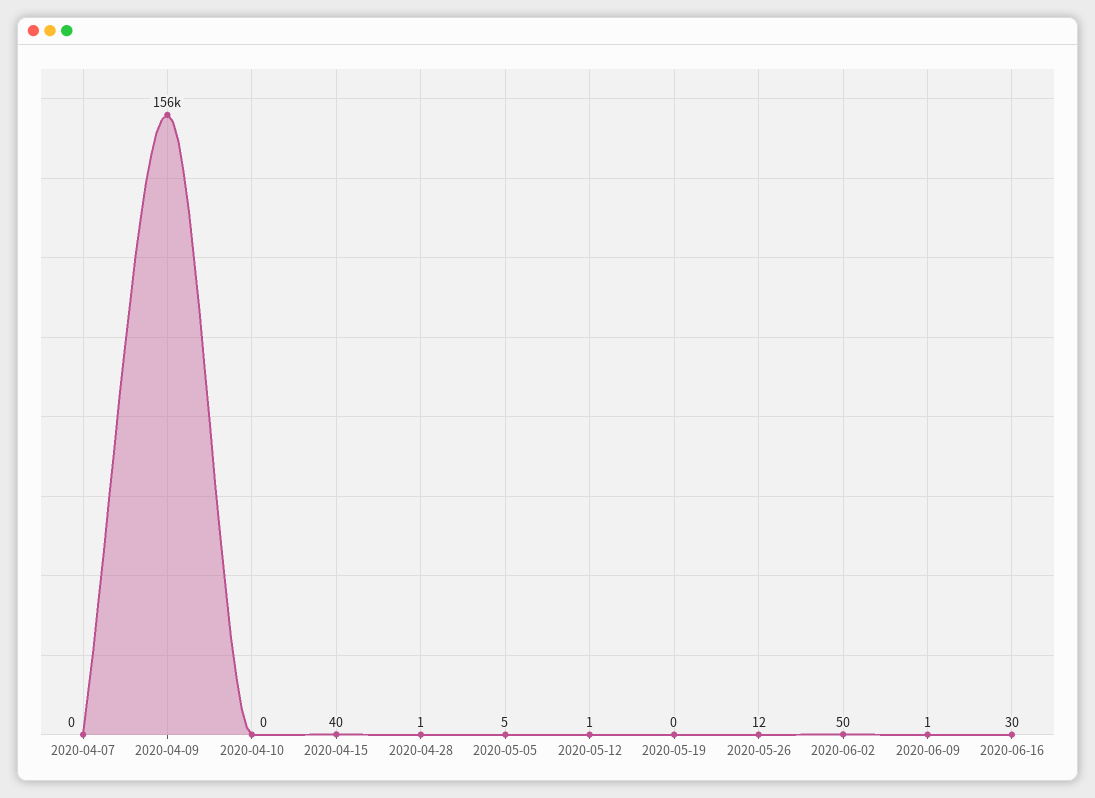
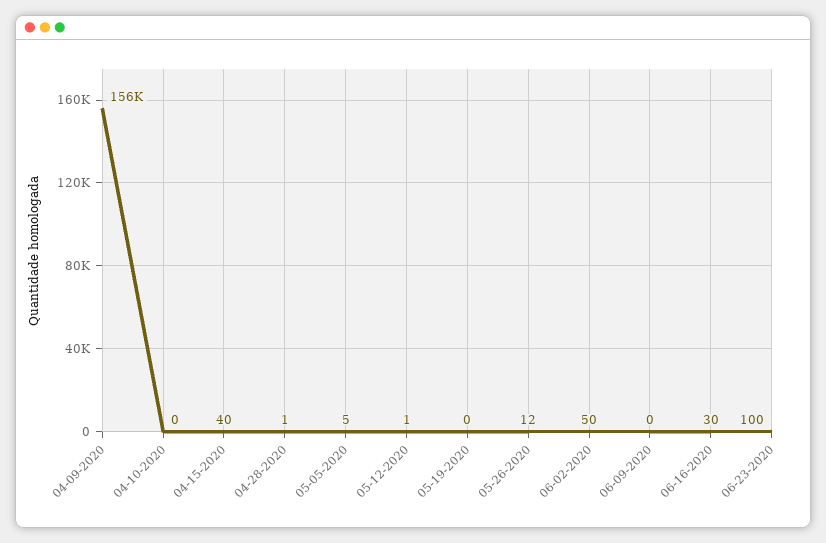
2020-04-07: 0 -> none
2020-06-09: 1 -> 0
06-23-2020: none -> 100

